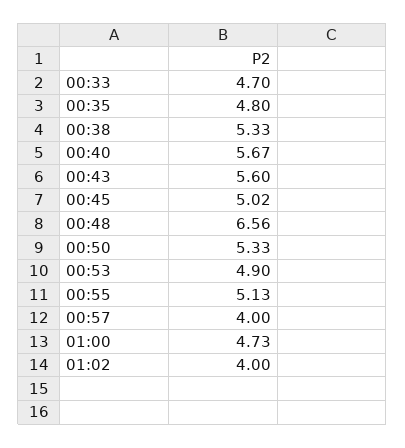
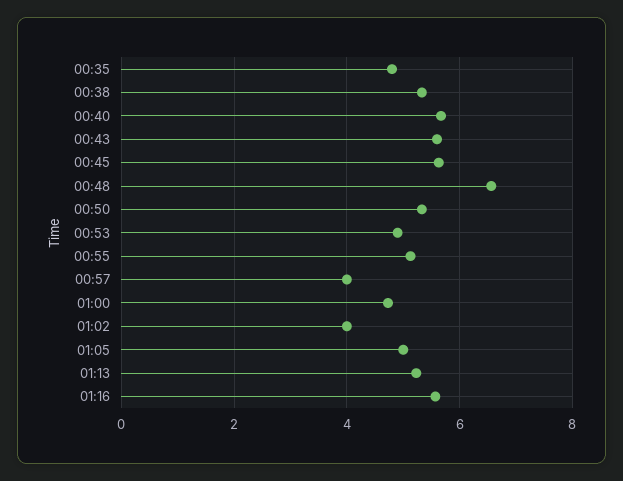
00:33: 4.7 -> none
00:45: 5.02 -> 5.6
01:05: none -> 5
01:13: none -> 5.2
01:16: none -> 5.6

